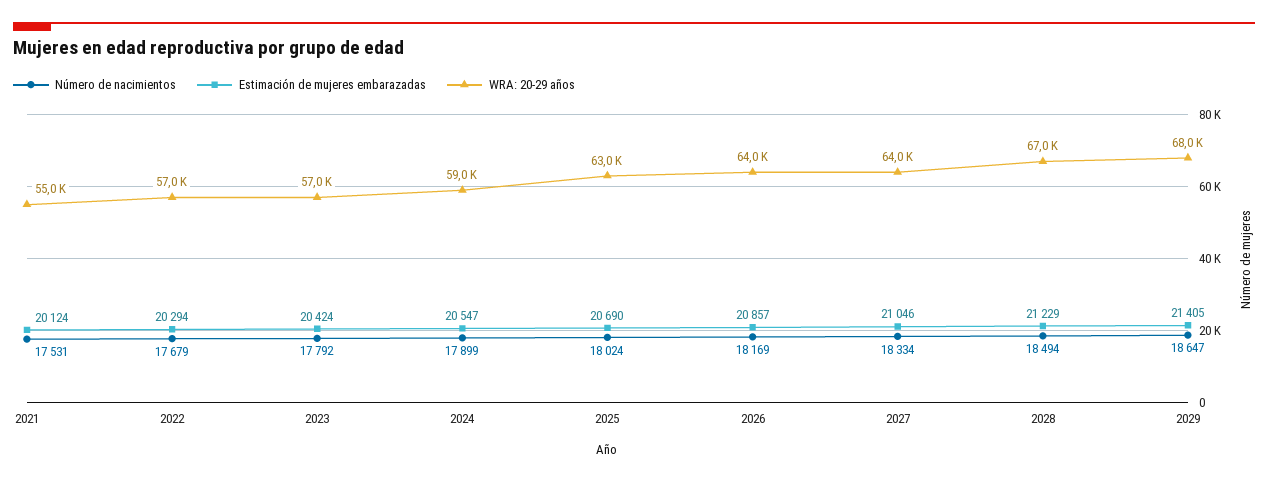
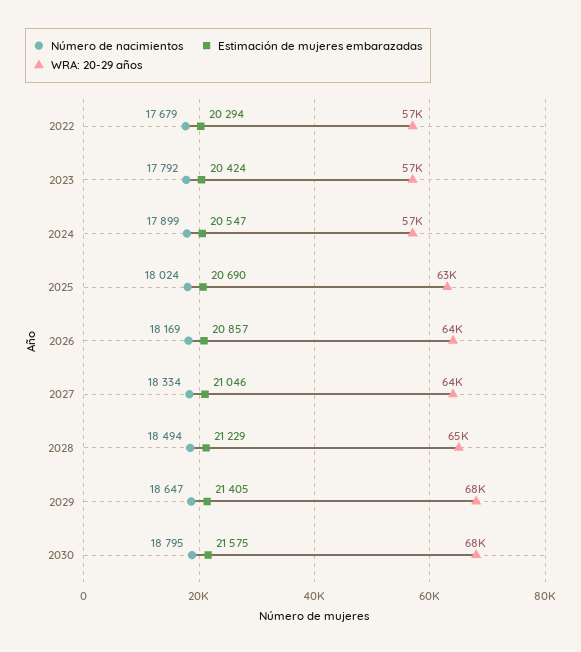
Número de nacimientos, 2021: 17531 -> none
Estimación de mujeres embarazadas, 2021: 20124 -> none
WRA: 20-29 años, 2021: 55000 -> none
WRA: 20-29 años, 2024: 59000 -> 57000
WRA: 20-29 años, 2028: 67000 -> 65000
Número de nacimientos, 2030: none -> 18795
Estimación de mujeres embarazadas, 2030: none -> 21575
WRA: 20-29 años, 2030: none -> 68000

